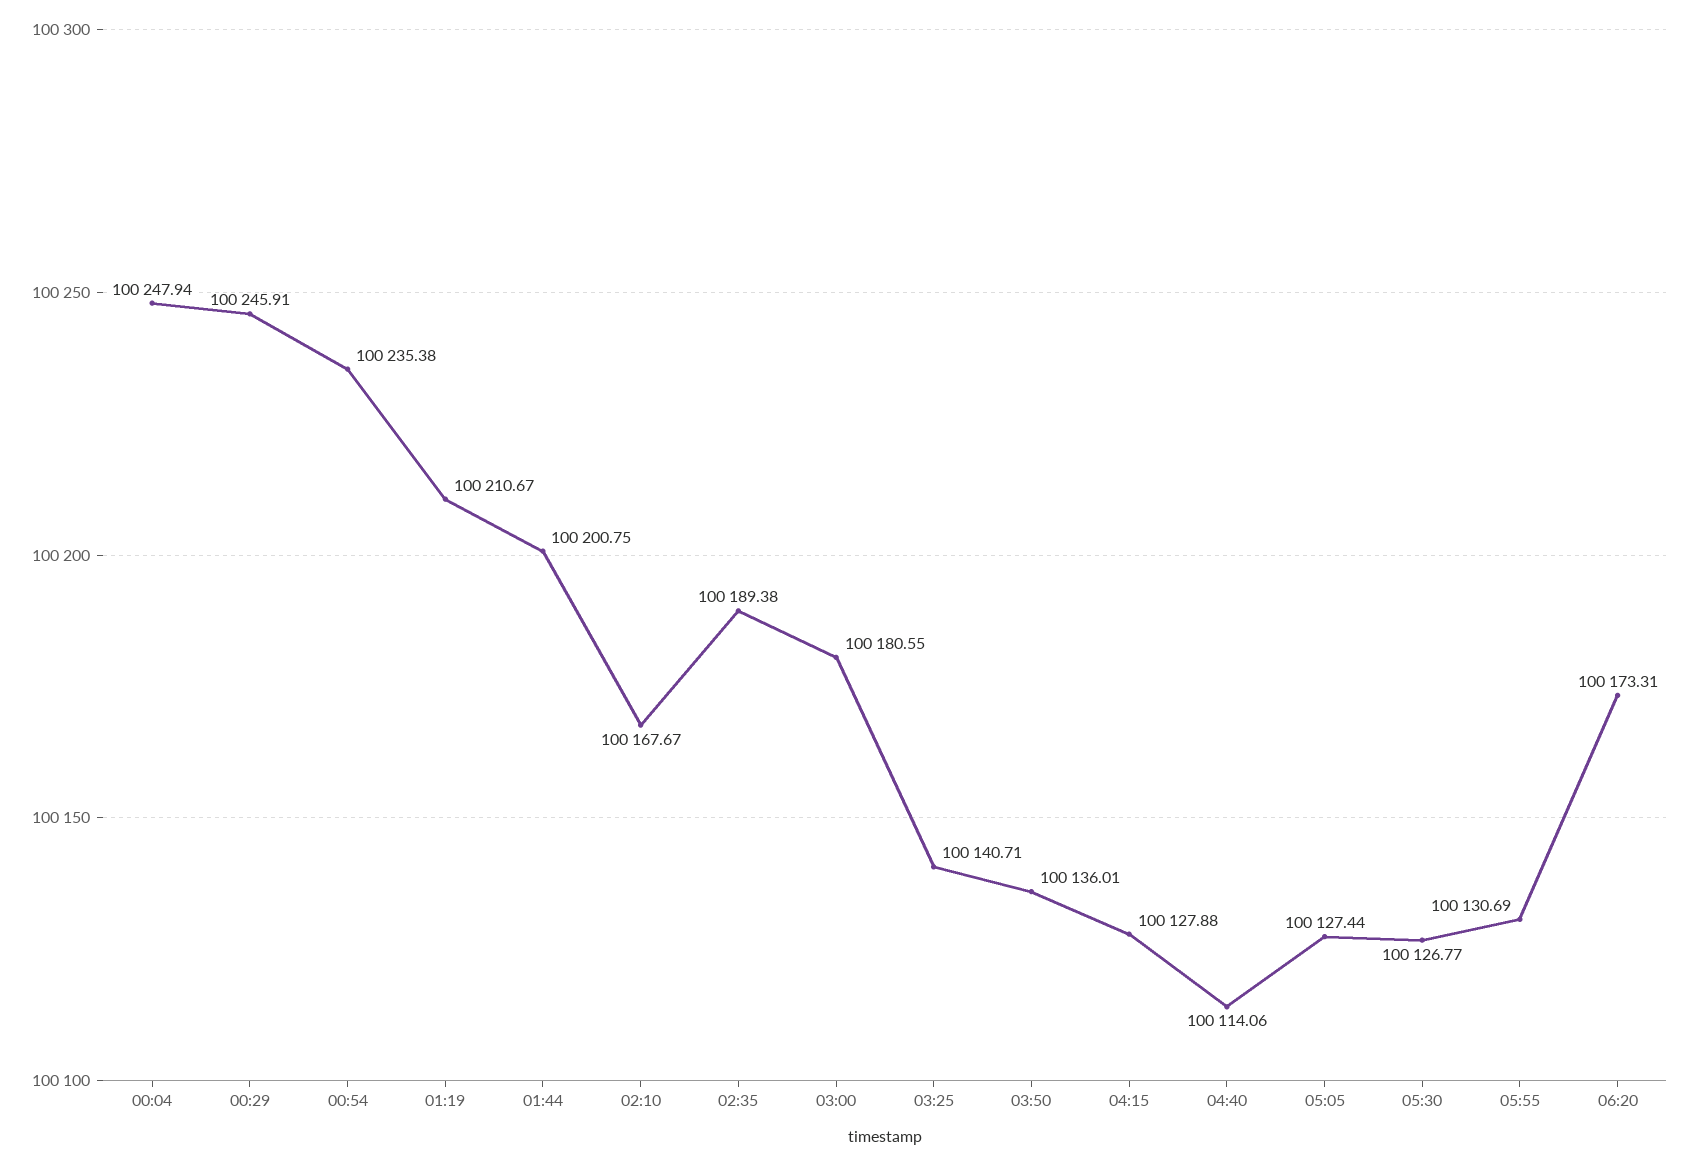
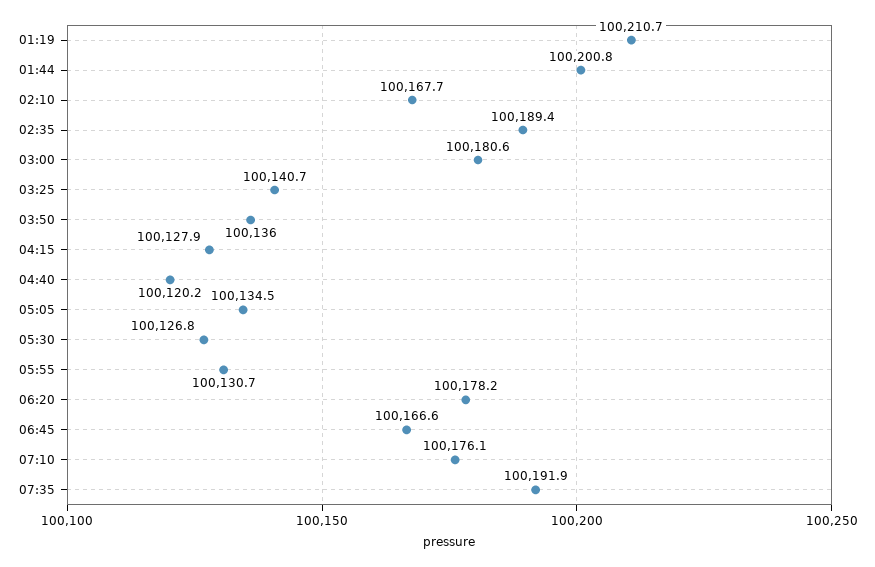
00:04: 100247.94 -> none
00:29: 100245.91 -> none
00:54: 100235.38 -> none
04:40: 100114.06 -> 100120.2
05:05: 100127.44 -> 100134.5
06:20: 100173.31 -> 100178.2
06:45: none -> 100166.6
07:10: none -> 100176.1
07:35: none -> 100191.9

